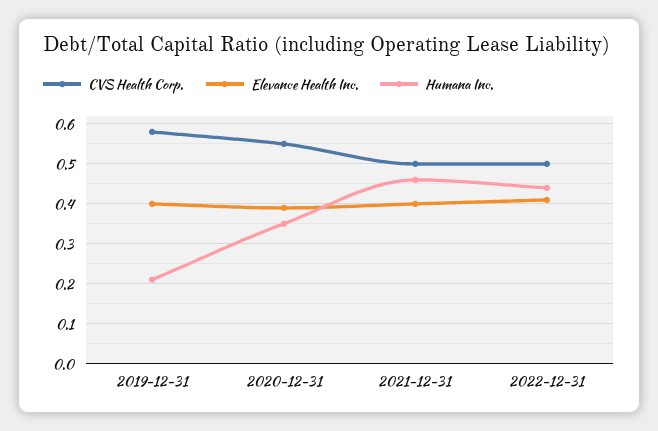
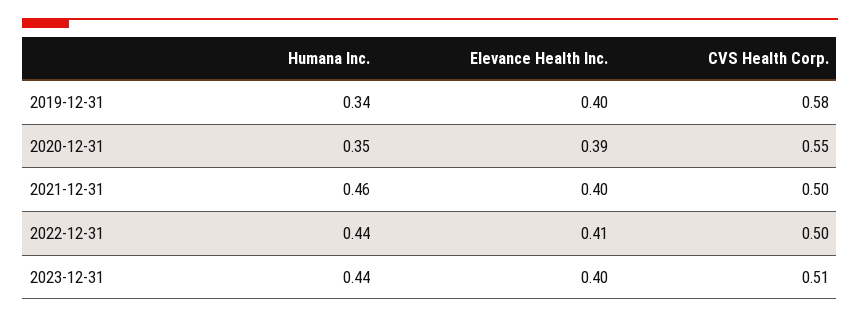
Humana Inc., 2019-12-31: 0.2 -> 0.34
Humana Inc., 2023-12-31: none -> 0.44
Elevance Health Inc., 2023-12-31: none -> 0.4
CVS Health Corp., 2023-12-31: none -> 0.51

